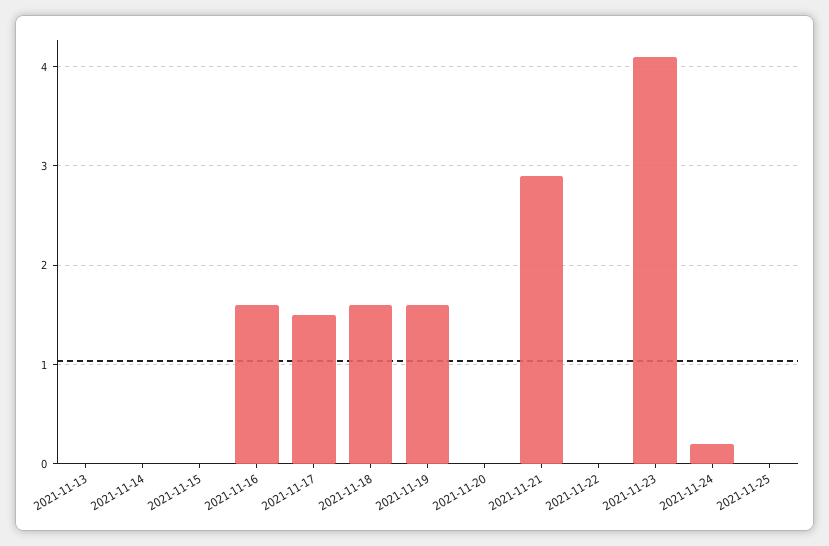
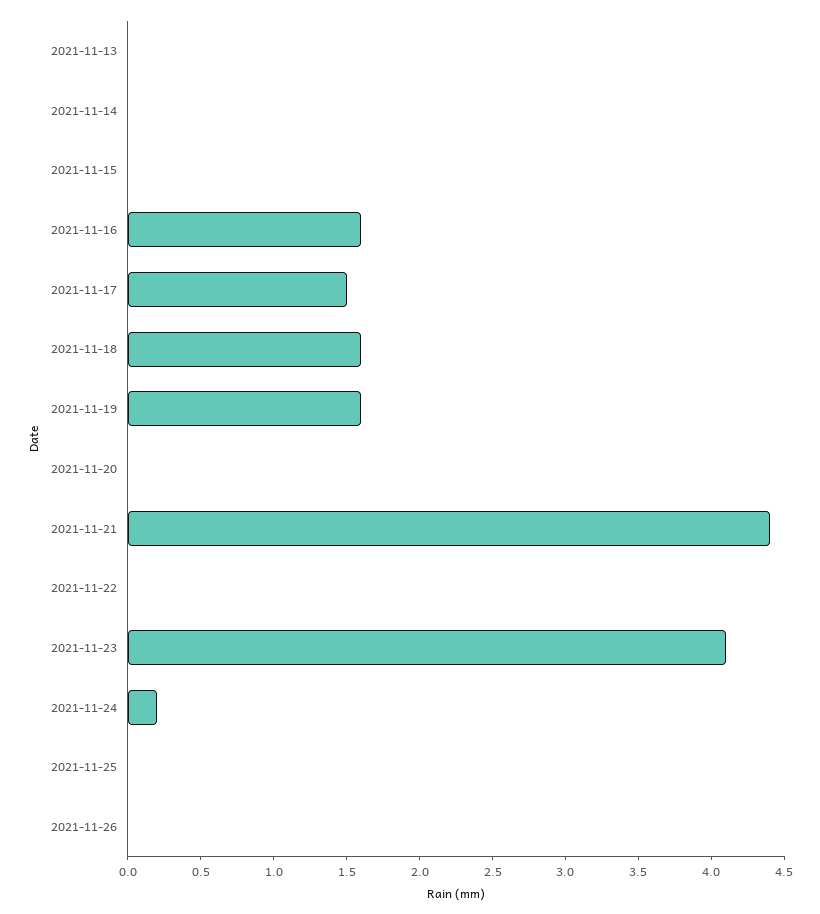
2021-11-21: 2.9 -> 4.4
2021-11-26: none -> 0

